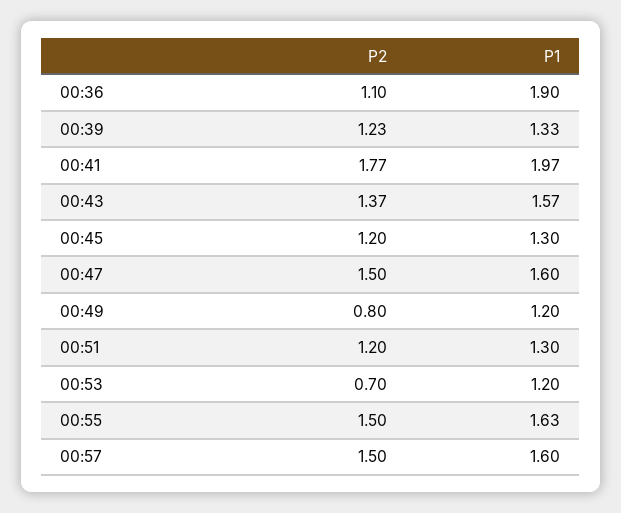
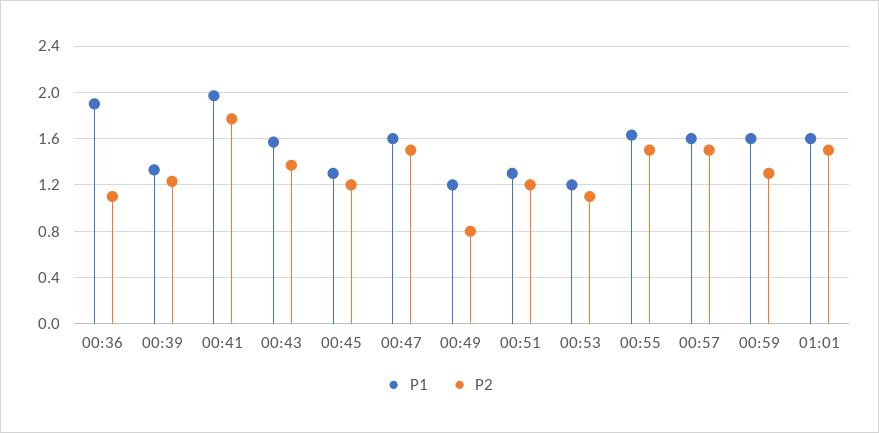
P2, 00:53: 0.7 -> 1.1
P1, 00:59: none -> 1.6
P2, 00:59: none -> 1.3
P1, 01:01: none -> 1.6
P2, 01:01: none -> 1.5

